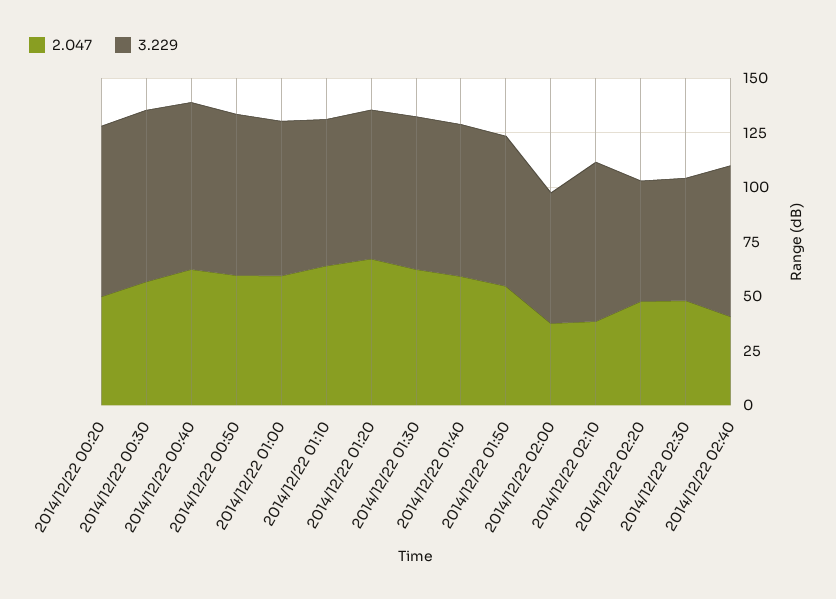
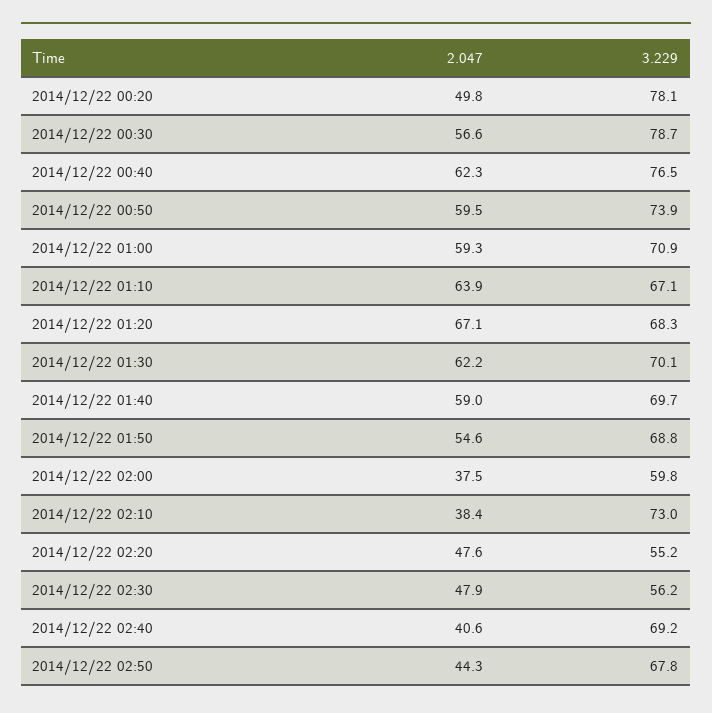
2.047, 2014/12/22 02:50: none -> 44.3
3.229, 2014/12/22 02:50: none -> 67.8

